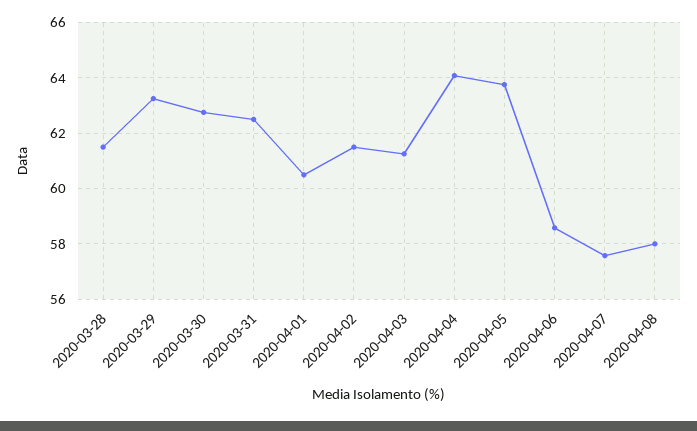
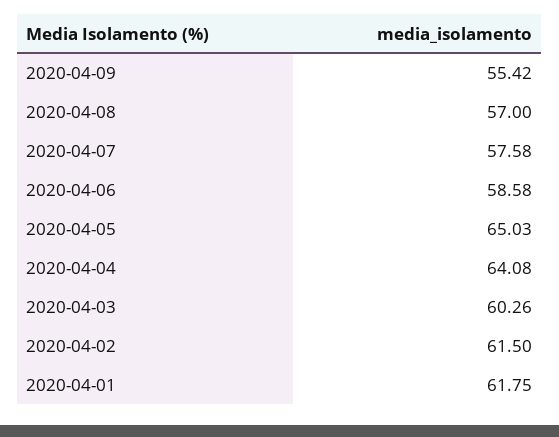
2020-03-28: 61.5 -> none
2020-03-29: 63.25 -> none
2020-03-30: 62.75 -> none
2020-03-31: 62.5 -> none
2020-04-01: 60.5 -> 61.75
2020-04-03: 61.25 -> 60.26
2020-04-05: 63.75 -> 65.03
2020-04-08: 58 -> 57
2020-04-09: none -> 55.42

